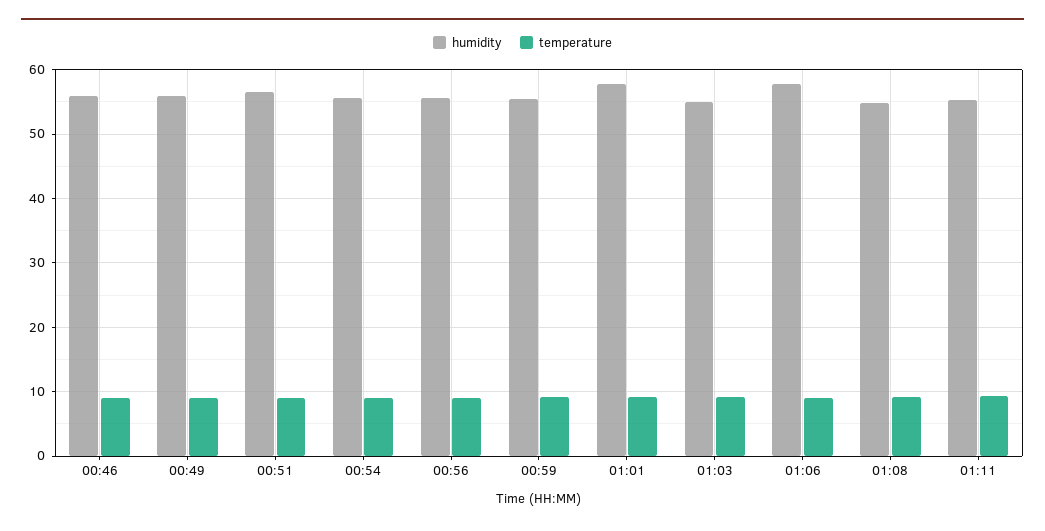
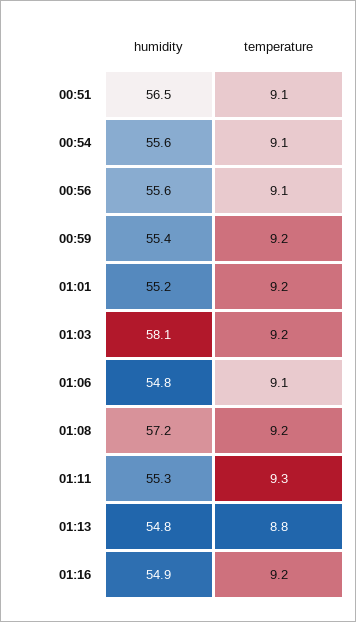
humidity, 00:46: 56 -> none
temperature, 00:46: 9 -> none
humidity, 00:49: 56 -> none
temperature, 00:49: 9 -> none
humidity, 01:01: 58 -> 55.2
humidity, 01:03: 55 -> 58.1
humidity, 01:06: 58 -> 54.8
humidity, 01:08: 55 -> 57.2
humidity, 01:13: none -> 54.8
temperature, 01:13: none -> 8.8
humidity, 01:16: none -> 54.9
temperature, 01:16: none -> 9.2

